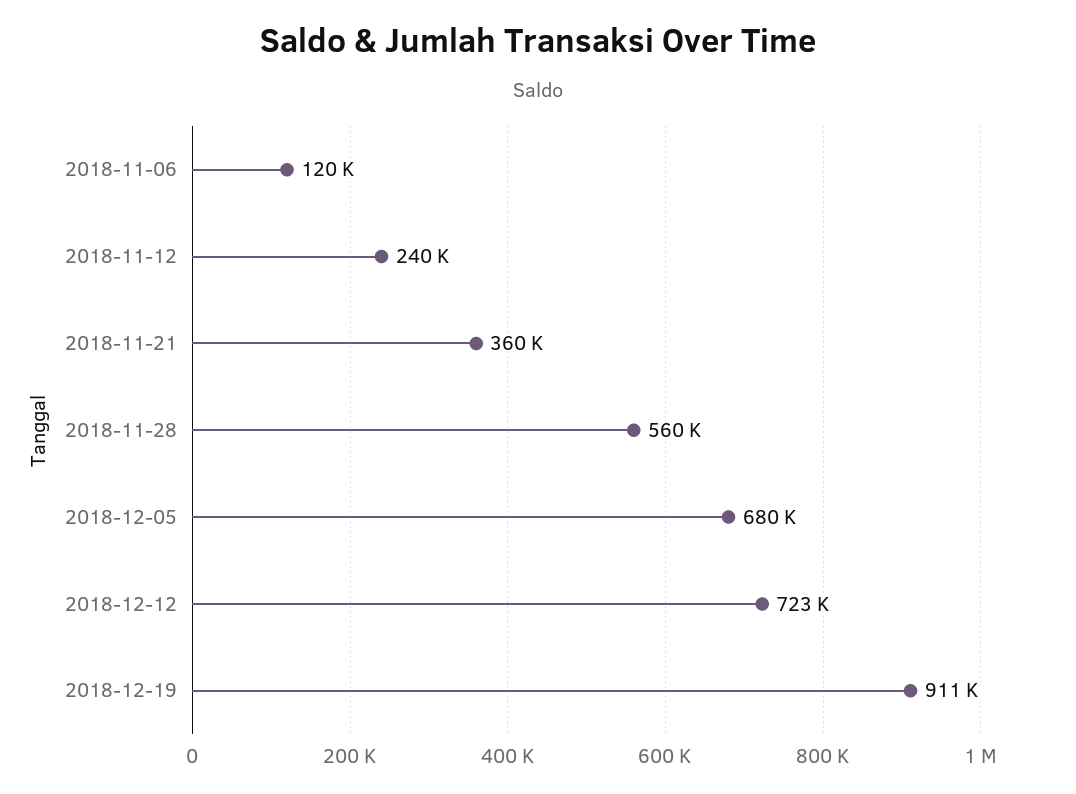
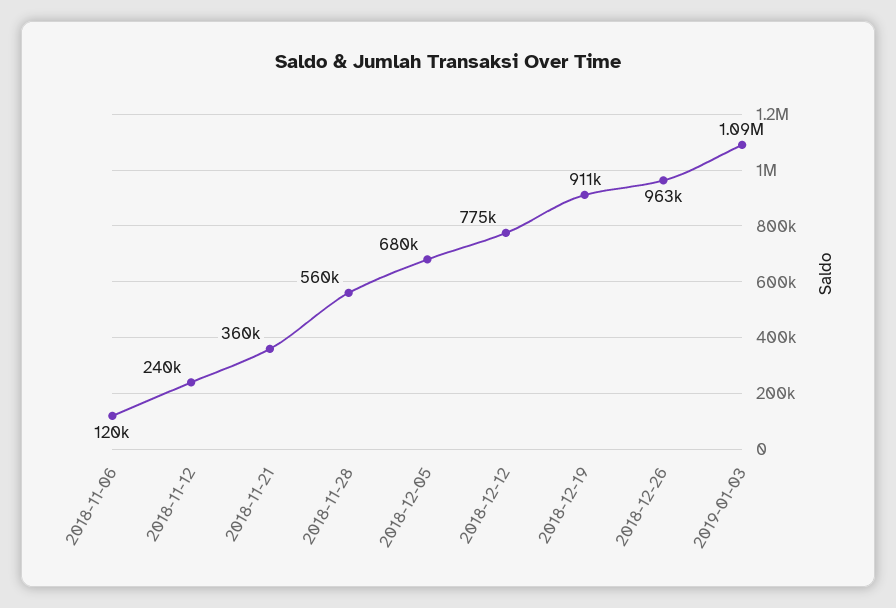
2018-12-12: 723000 -> 775000
2018-12-26: none -> 963000
2019-01-03: none -> 1090000

